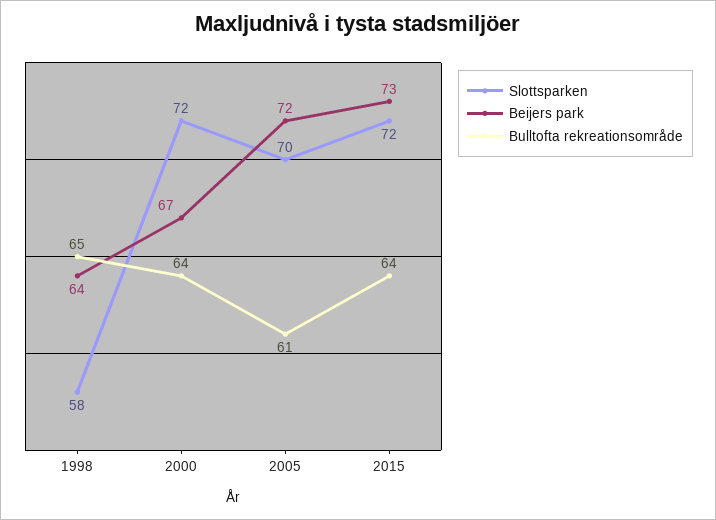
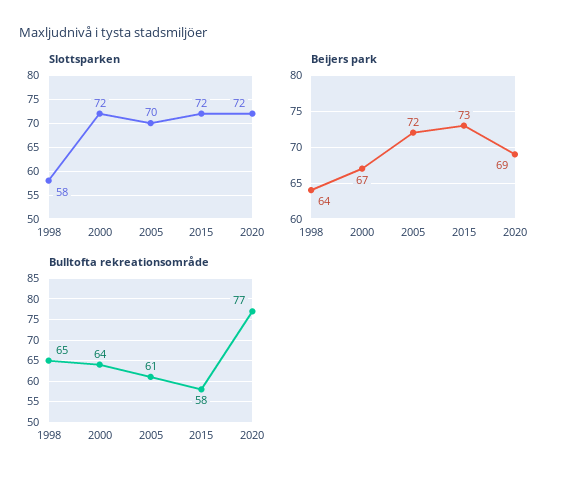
Bulltofta rekreationsområde, 2015: 64 -> 58
Slottsparken, 2020: none -> 72
Beijers park, 2020: none -> 69
Bulltofta rekreationsområde, 2020: none -> 77

